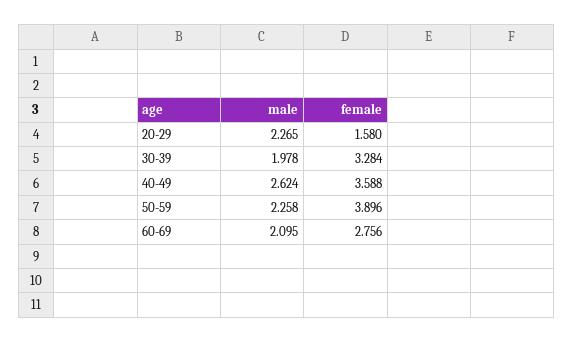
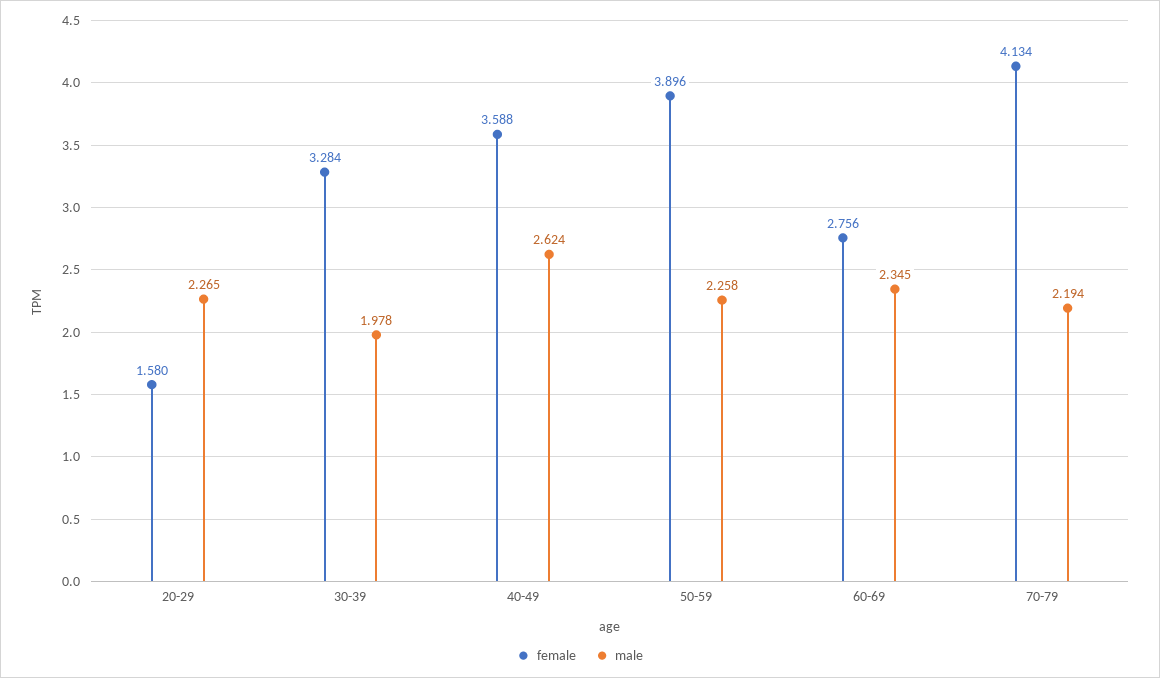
male, 60-69: 2.095 -> 2.345
female, 70-79: none -> 4.134
male, 70-79: none -> 2.194

